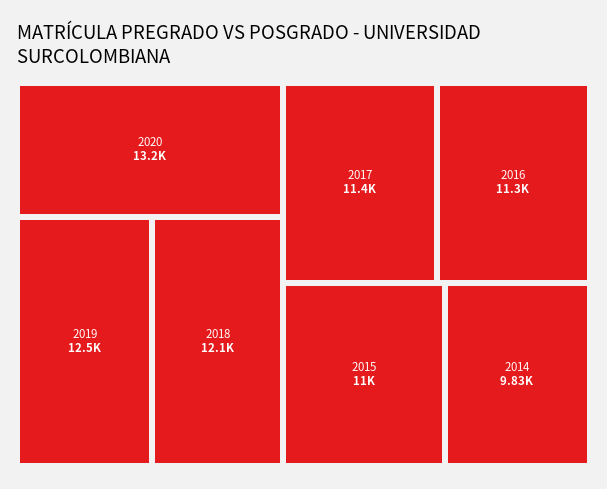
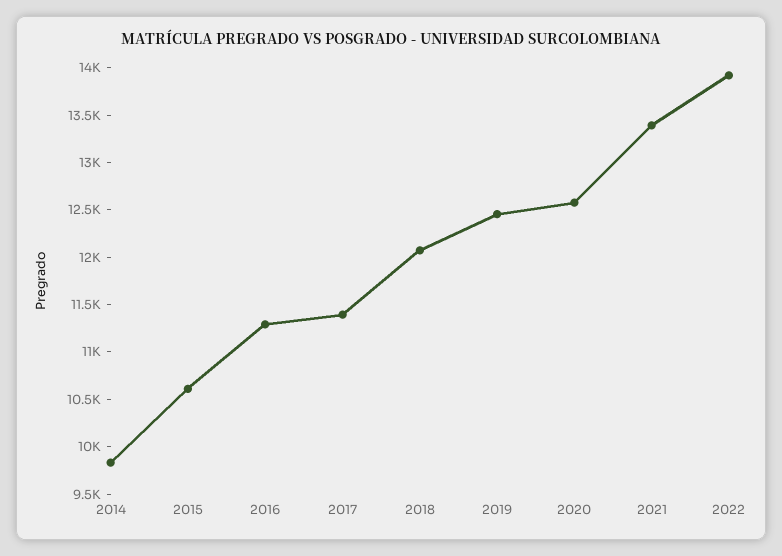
2020: 13200 -> 12600
2015: 11000 -> 10600
2021: none -> 13400
2022: none -> 13900

